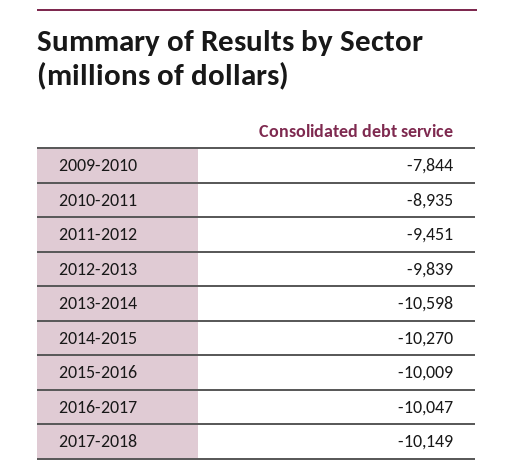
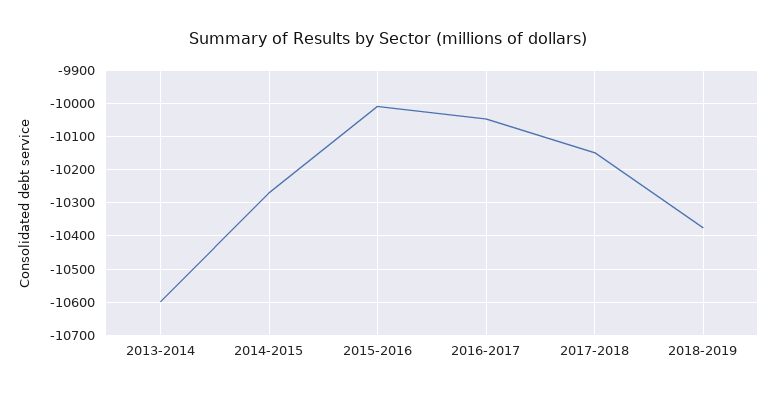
2009-2010: -7844 -> none
2010-2011: -8935 -> none
2011-2012: -9451 -> none
2012-2013: -9839 -> none
2018-2019: none -> -10380

